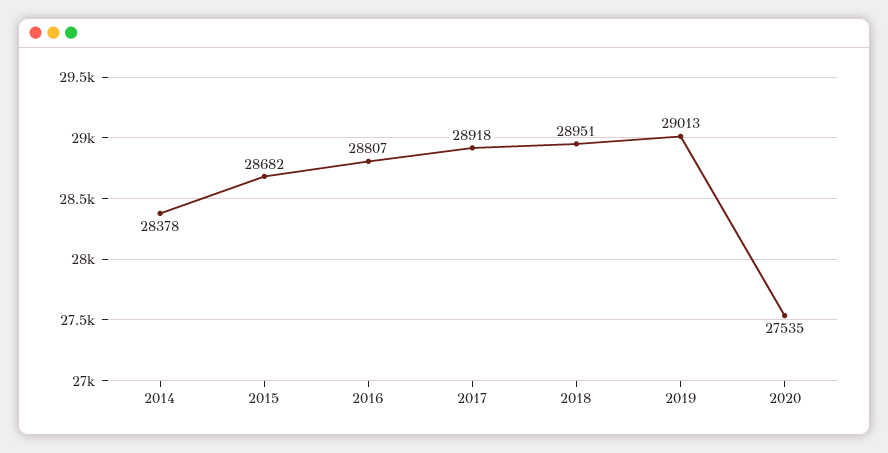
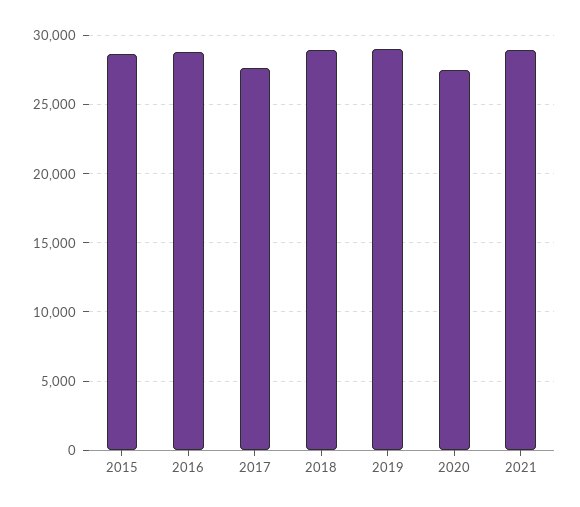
2014: 28378 -> none
2017: 28918 -> 27500
2021: none -> 29000

